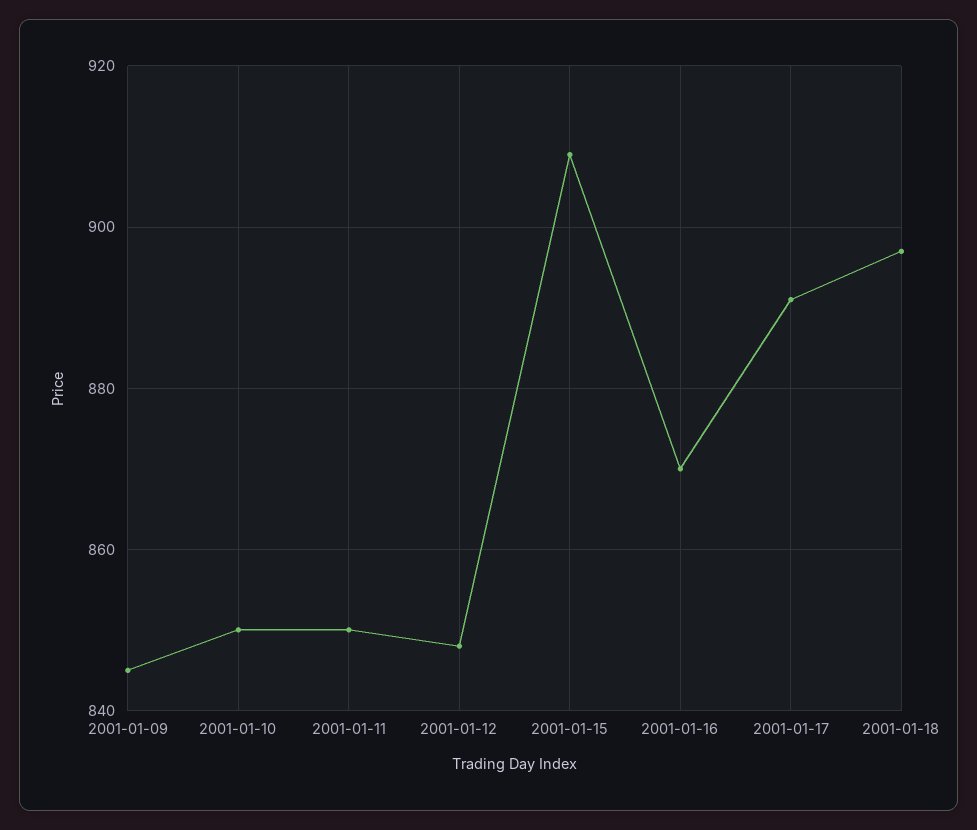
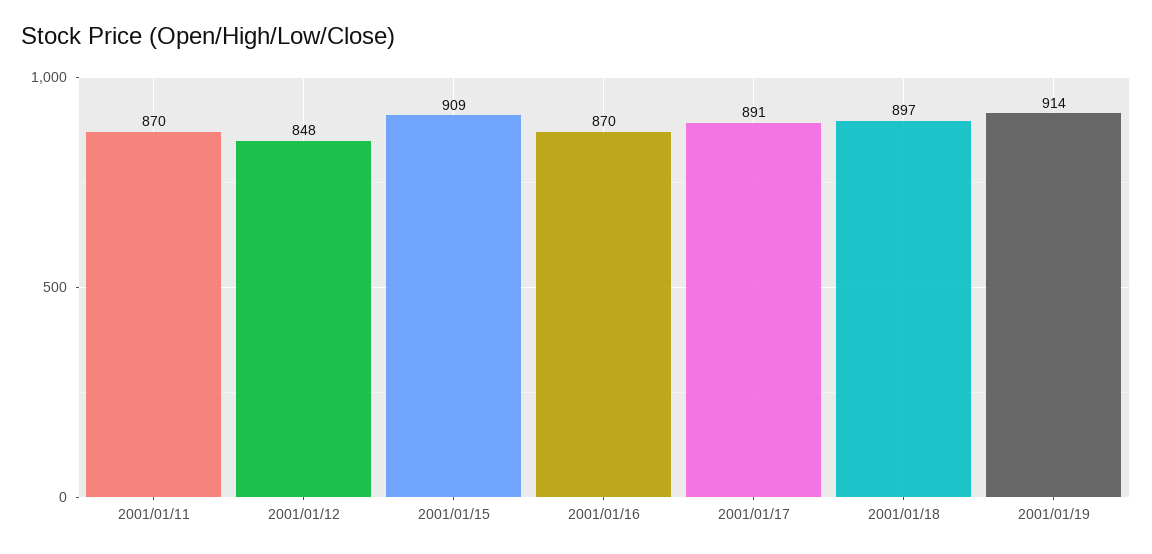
2001-01-09: 845 -> none
2001-01-10: 850 -> none
2001-01-11: 850 -> 870
2001/01/19: none -> 914

